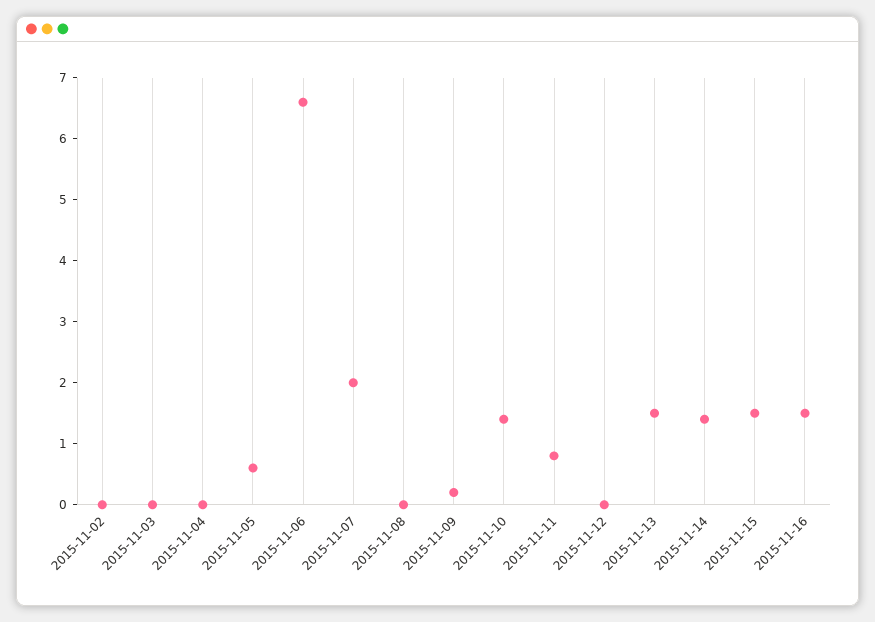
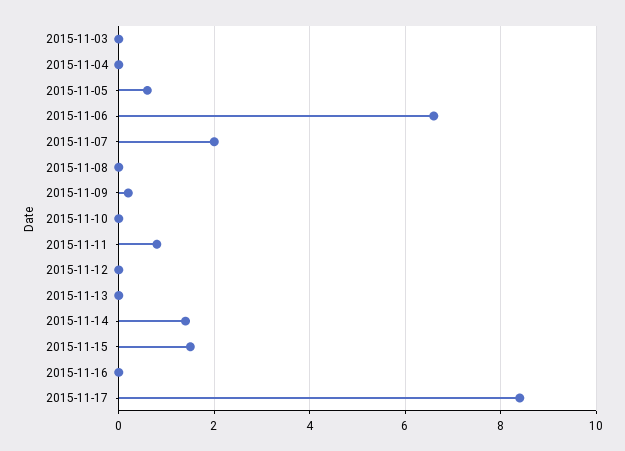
2015-11-02: 0 -> none
2015-11-10: 1.5 -> 0
2015-11-13: 1.5 -> 0
2015-11-16: 1.5 -> 0
2015-11-17: none -> 8.5

